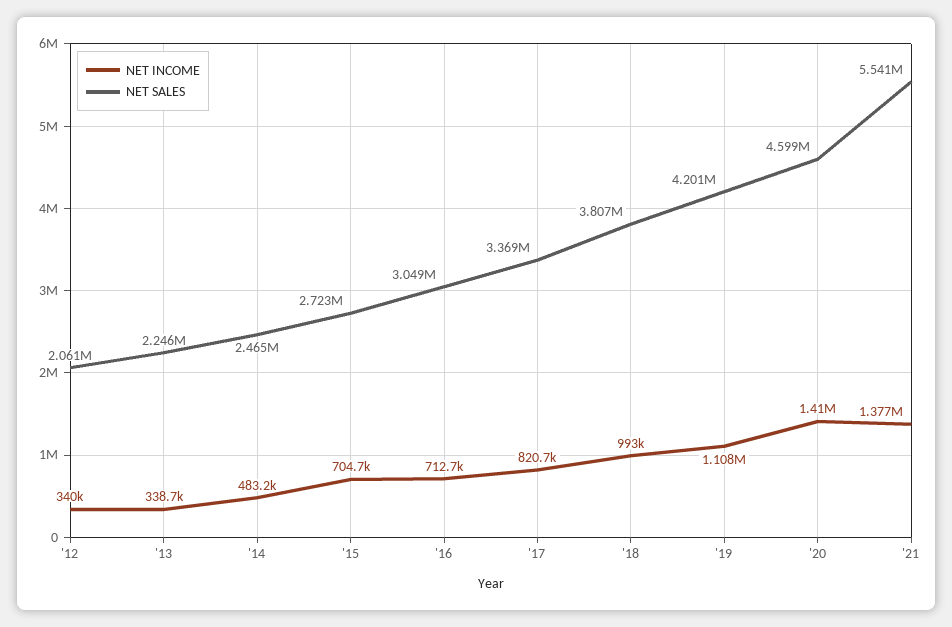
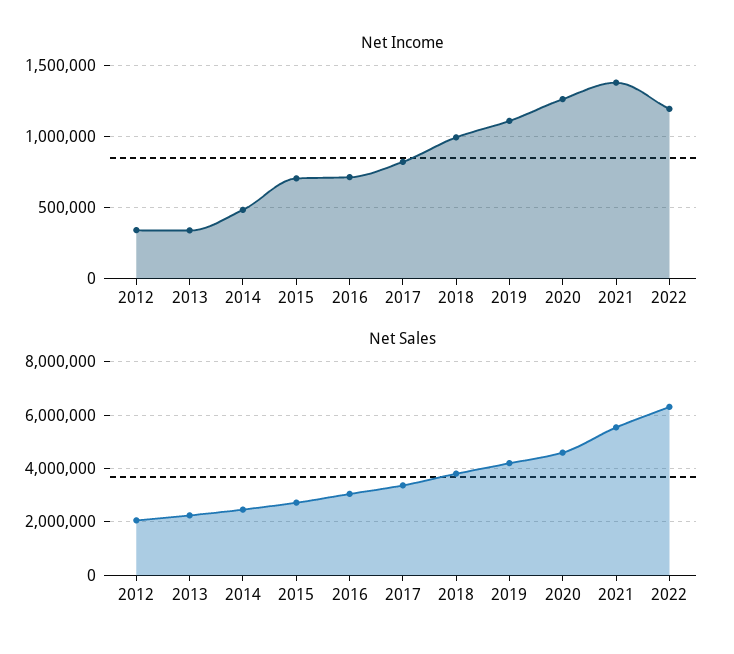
NET INCOME, '20: 1410000 -> 1250000
NET INCOME, 2022: none -> 1200000
NET SALES, 2022: none -> 6250000

